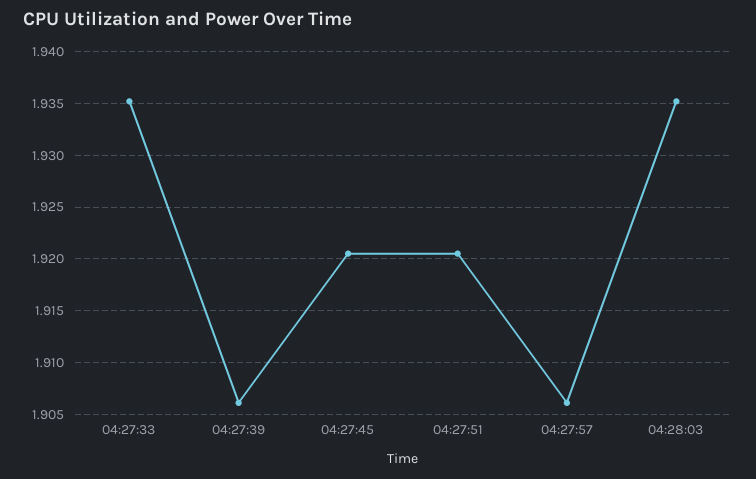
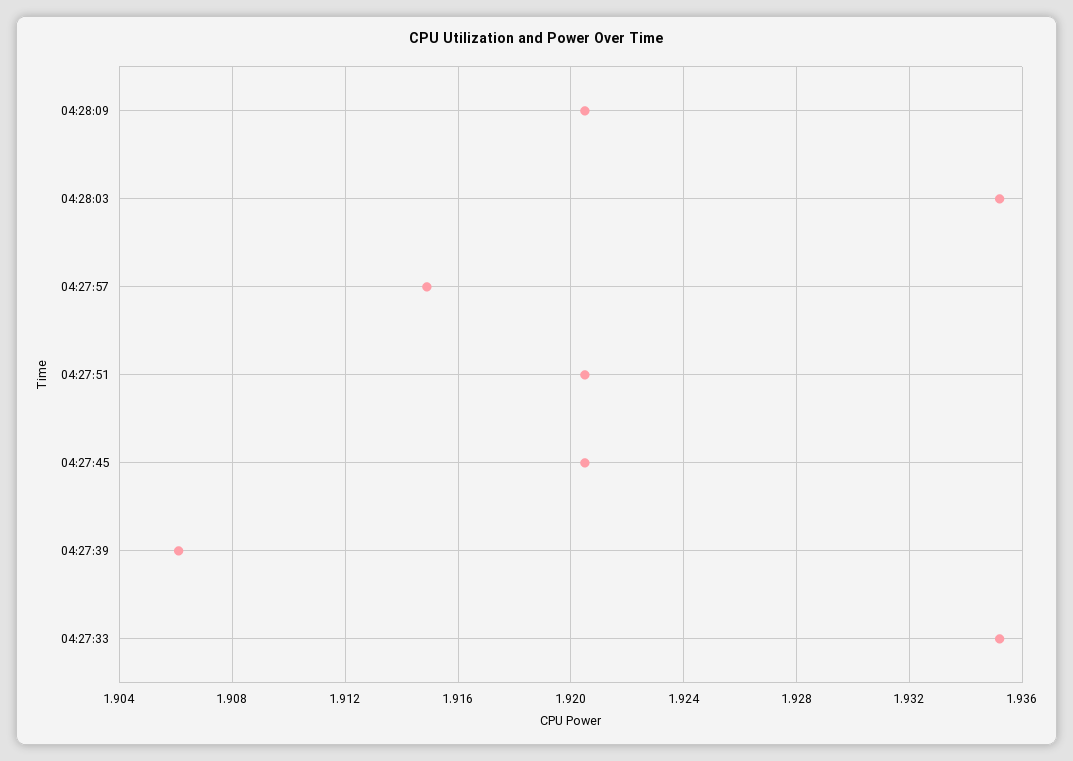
04:27:57: 1.906 -> 1.915
04:28:09: none -> 1.9205

